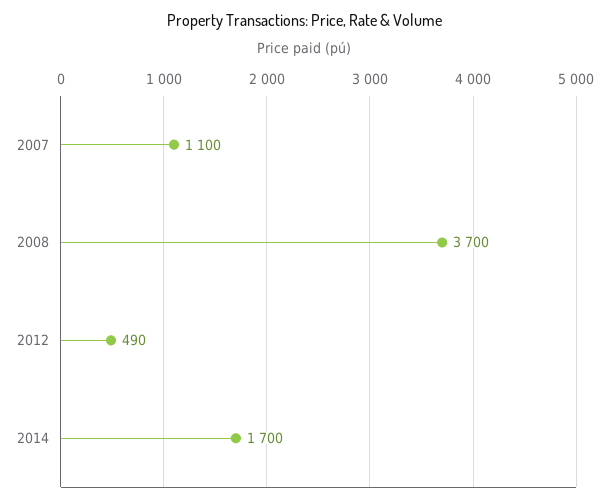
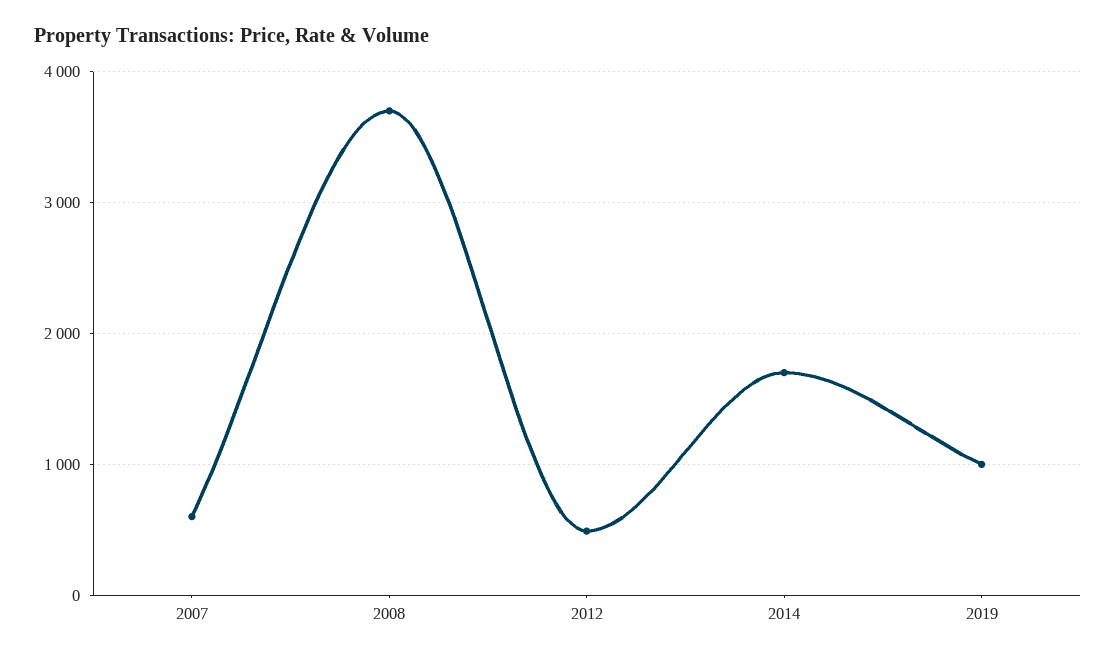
2007: 1100 -> 600
2019: none -> 1000

